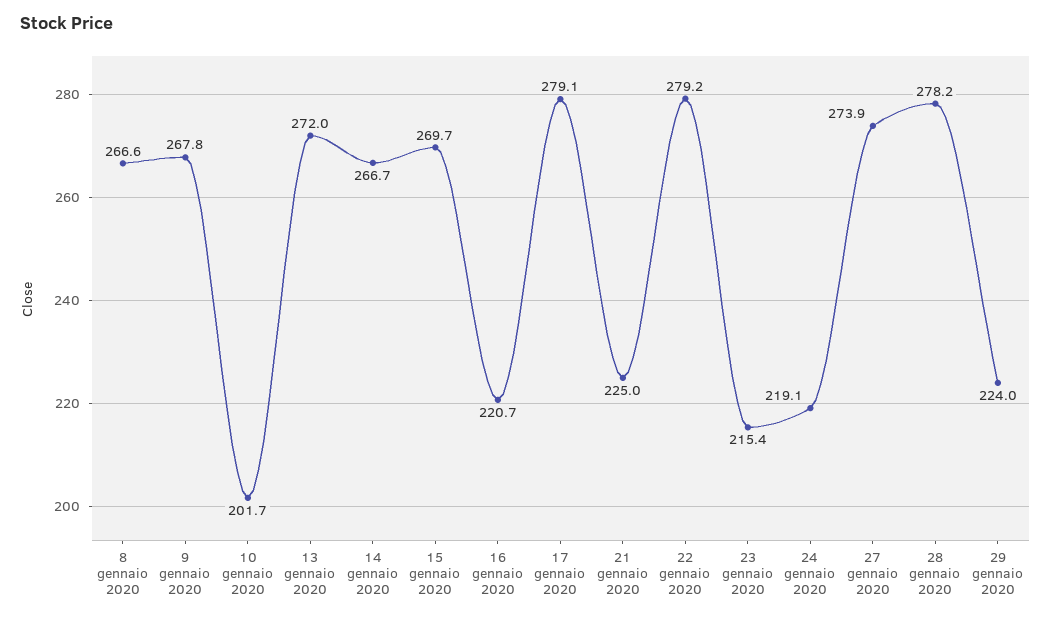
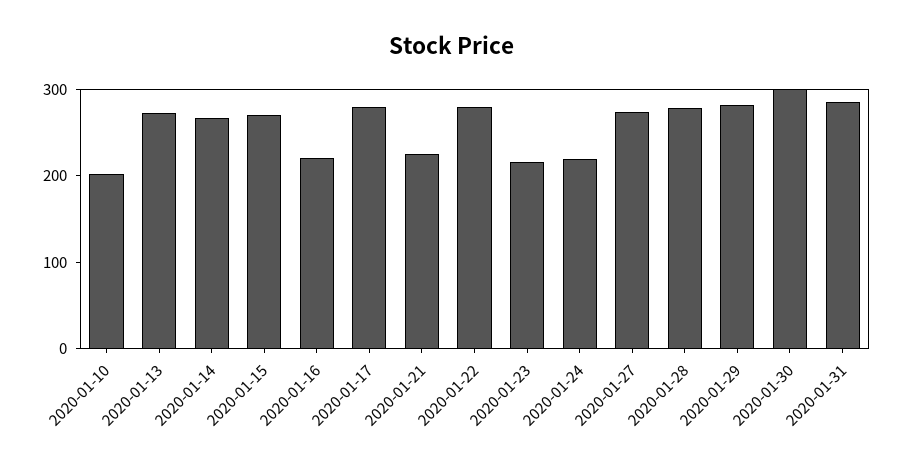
8 gennaio 2020: 266.6 -> none
9 gennaio 2020: 267.8 -> none
29 gennaio 2020: 224 -> 280
2020-01-30: none -> 300
2020-01-31: none -> 280

